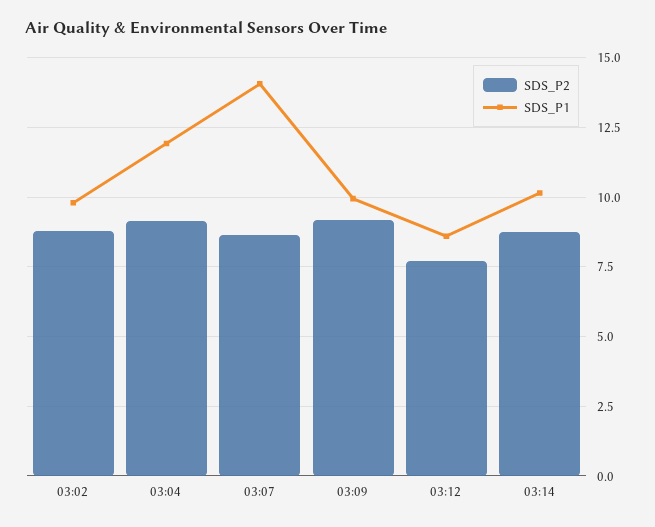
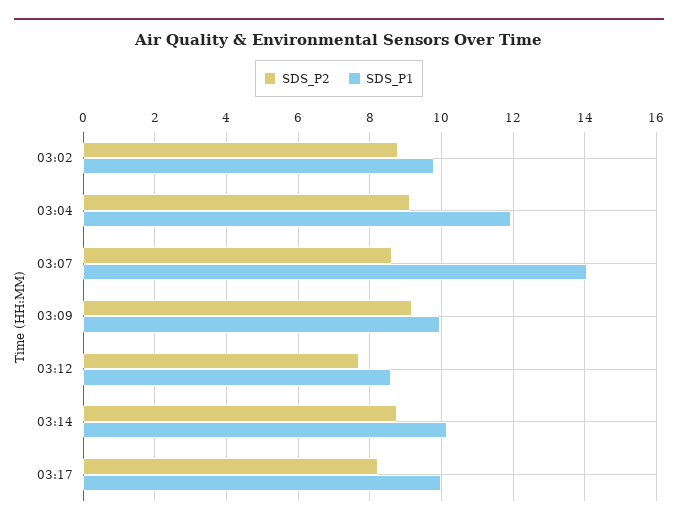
SDS_P2, 03:17: none -> 8.2
SDS_P1, 03:17: none -> 10

